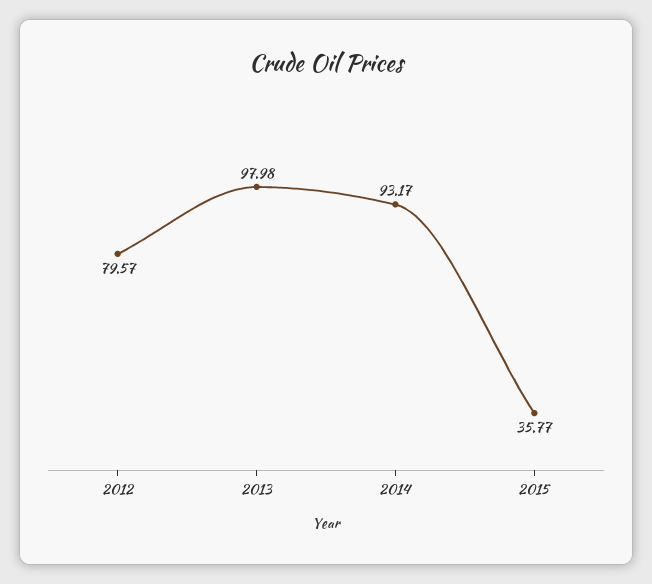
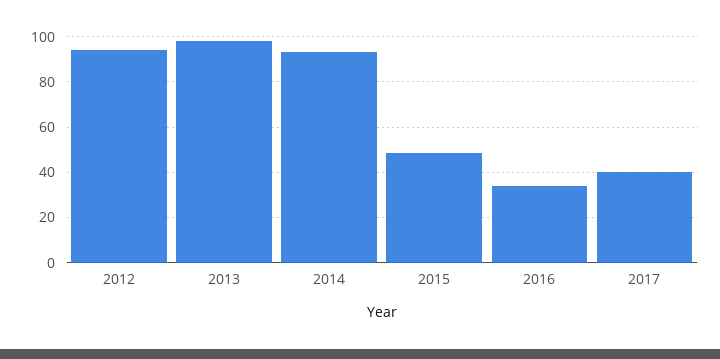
2012: 79.57 -> 95
2015: 35.77 -> 50
2016: none -> 35
2017: none -> 40

